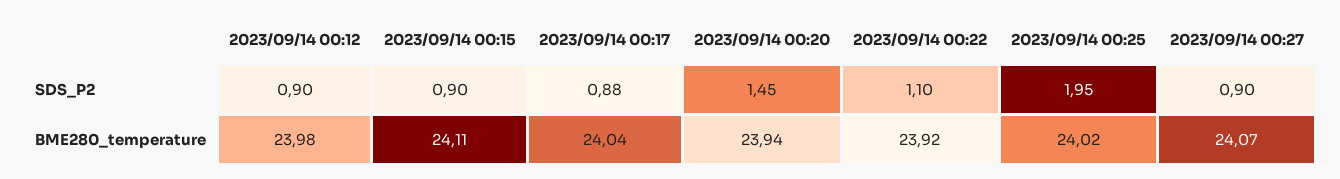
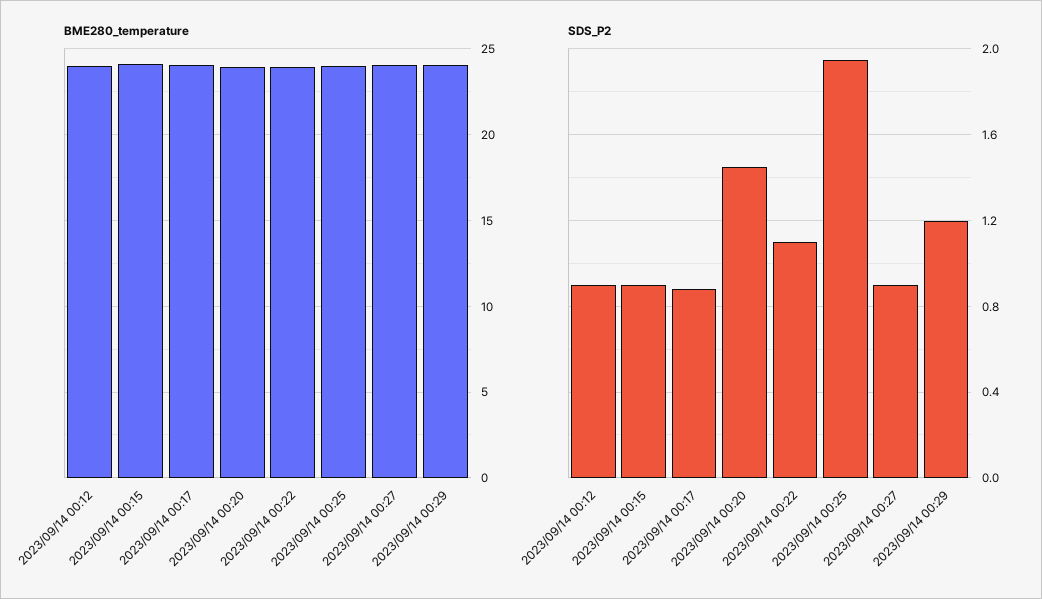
BME280_temperature, 2023/09/14 00:29: none -> 24
SDS_P2, 2023/09/14 00:29: none -> 1.2

